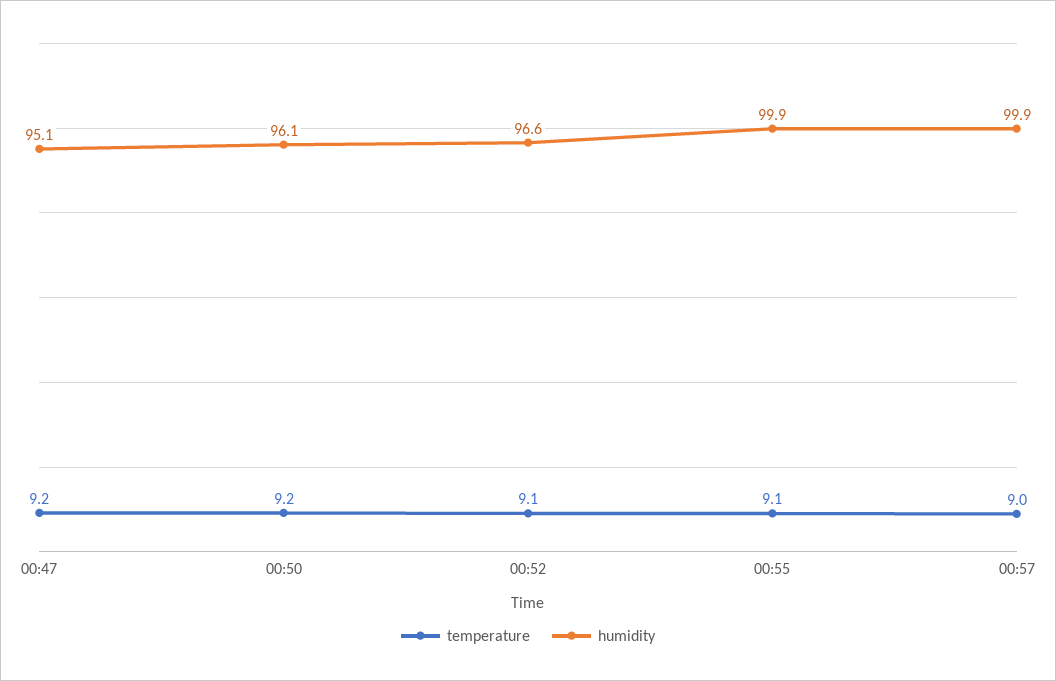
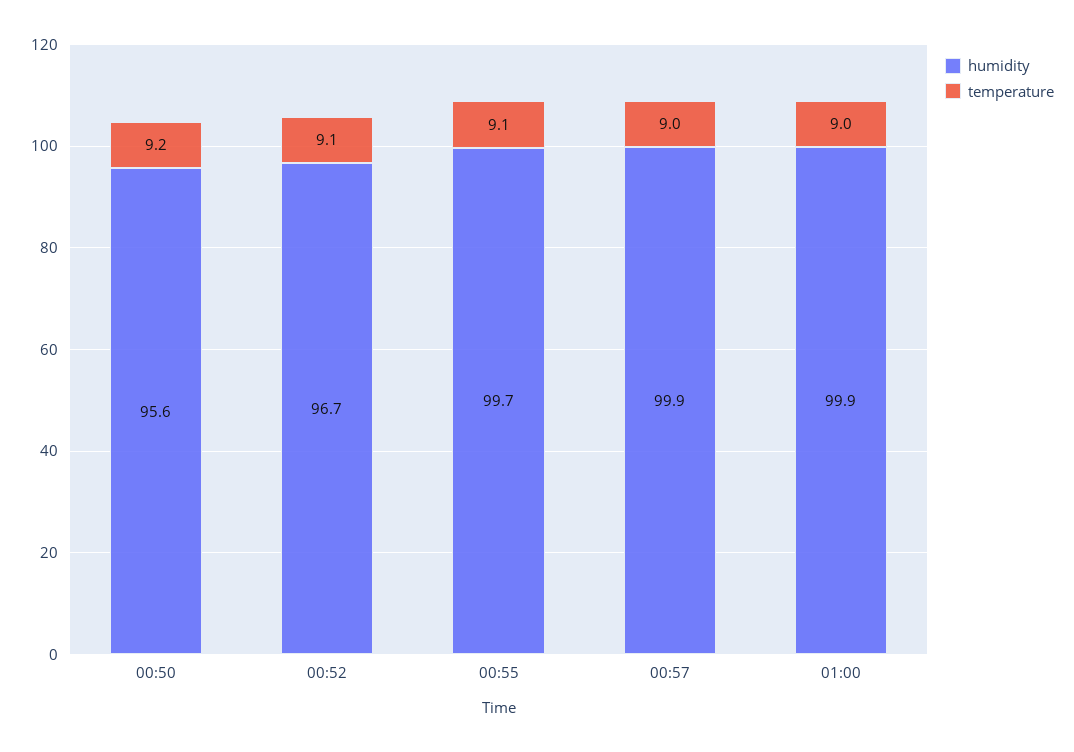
temperature, 00:47: 9.2 -> none
humidity, 00:47: 95.1 -> none
humidity, 00:50: 96.1 -> 95.6
humidity, 00:52: 96.6 -> 96.7
humidity, 00:55: 99.9 -> 99.7
humidity, 01:00: none -> 99.9
temperature, 01:00: none -> 9

